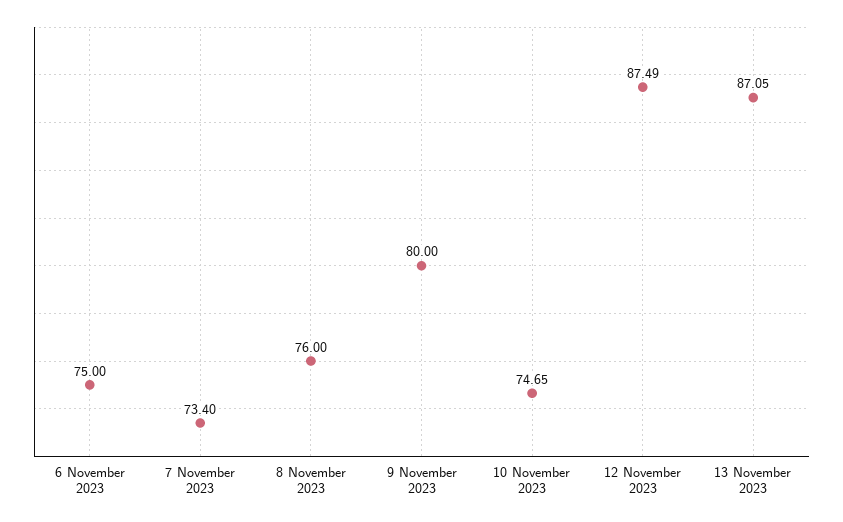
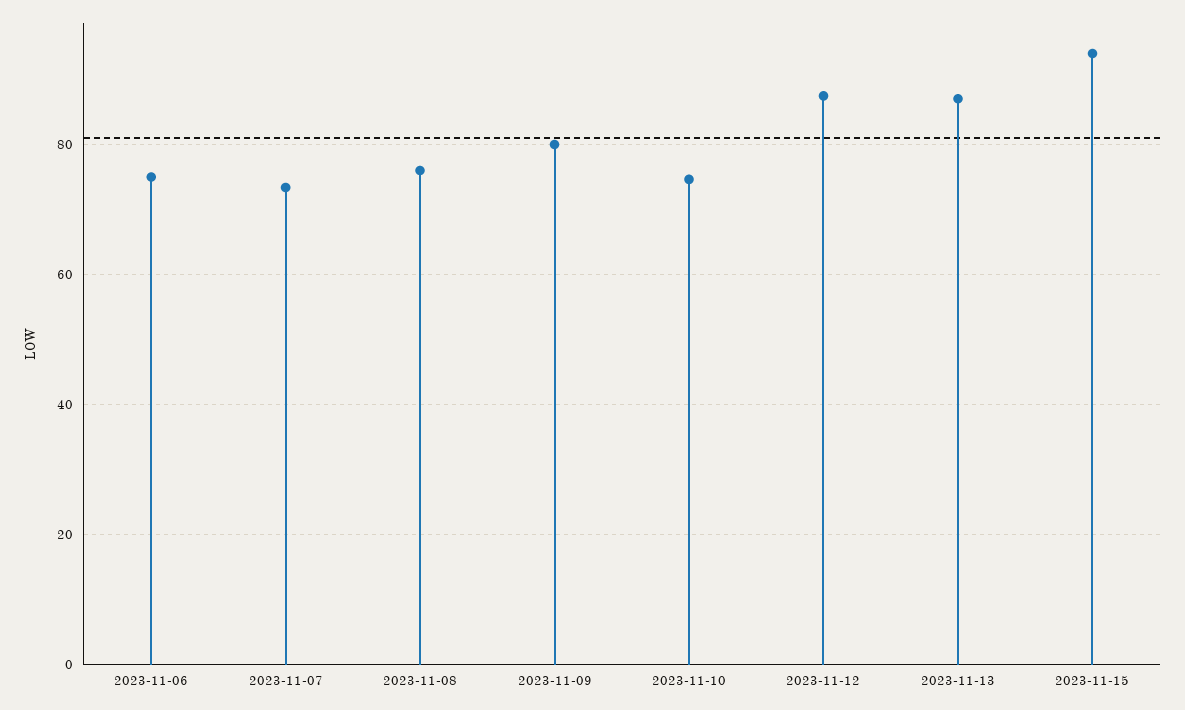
2023-11-15: none -> 94

